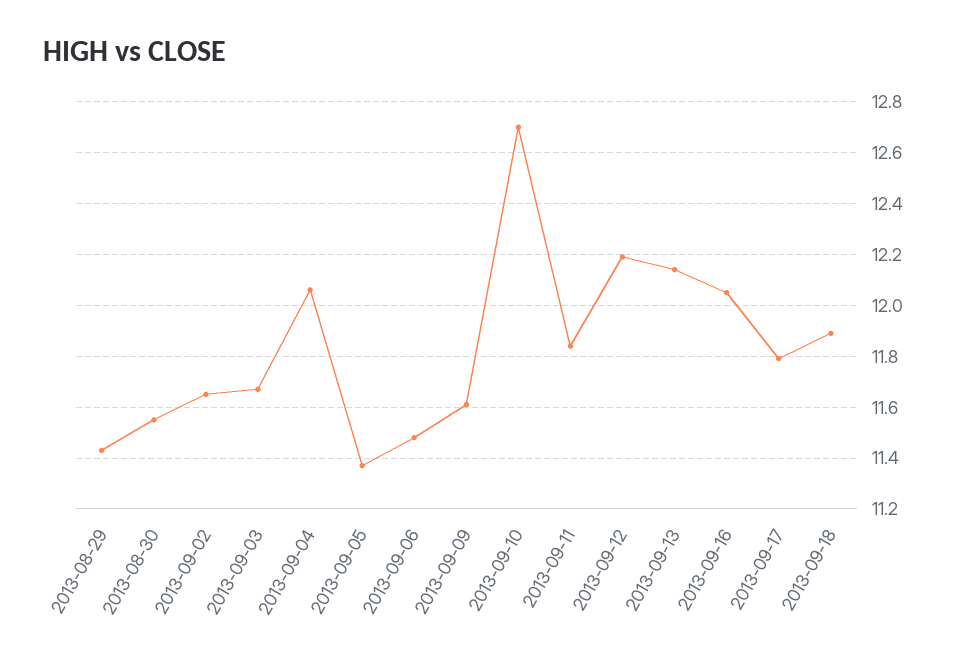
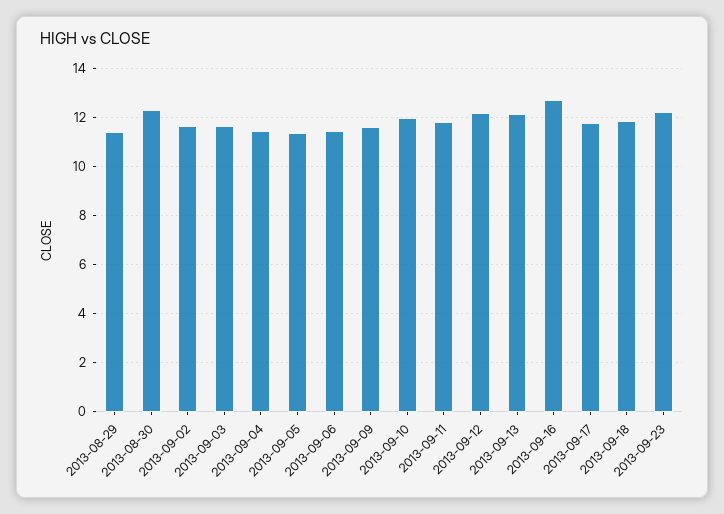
2013-08-30: 11.55 -> 12.25
2013-09-04: 12.05 -> 11.5
2013-09-10: 12.7 -> 12
2013-09-16: 12.05 -> 12.75
2013-09-23: none -> 12.25

